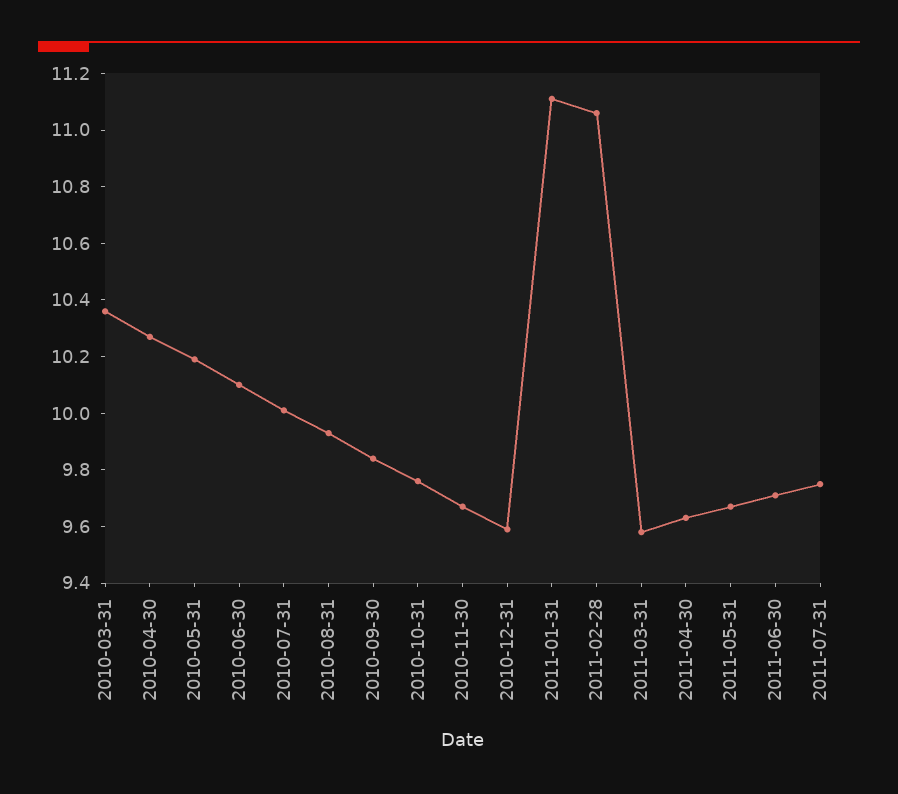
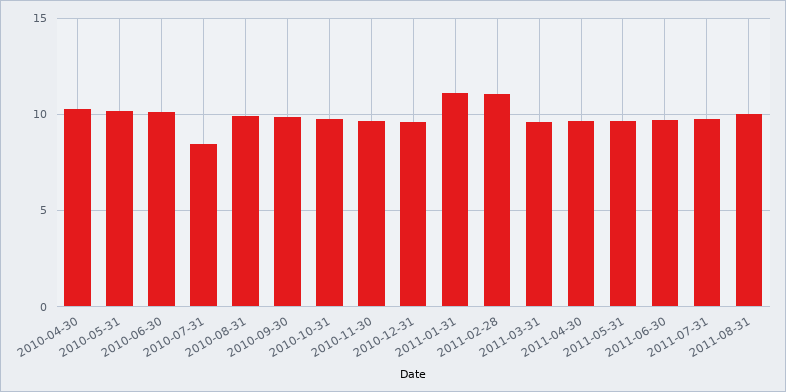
2010-03-31: 10.35 -> none
2010-07-31: 10 -> 8.5
2011-08-31: none -> 10

